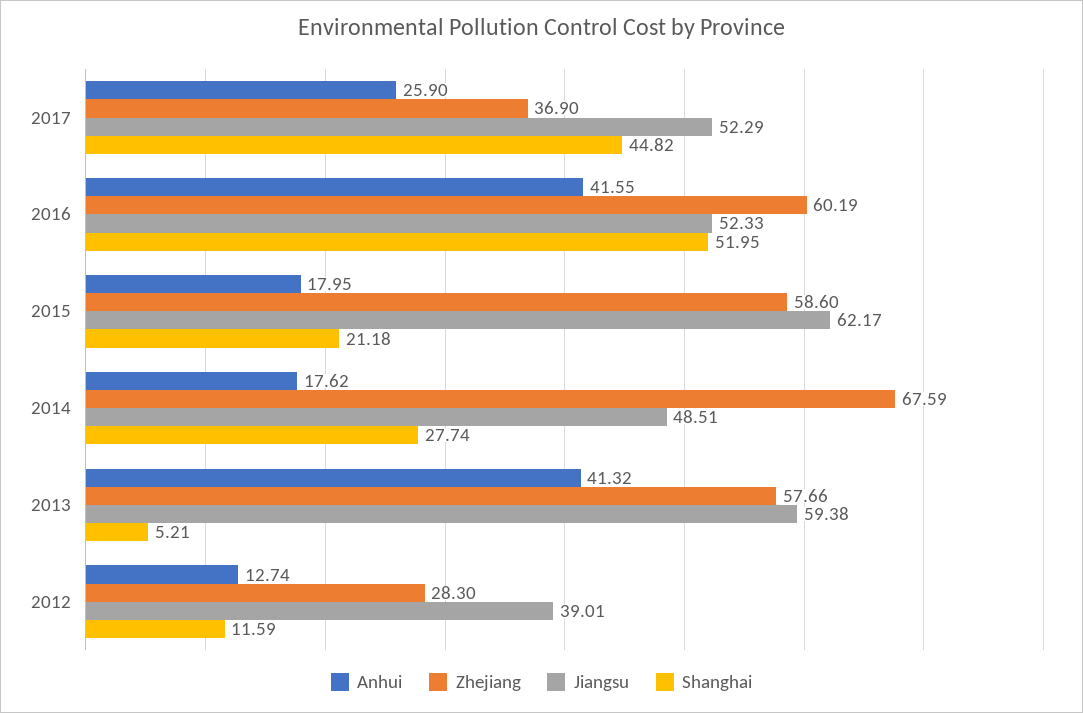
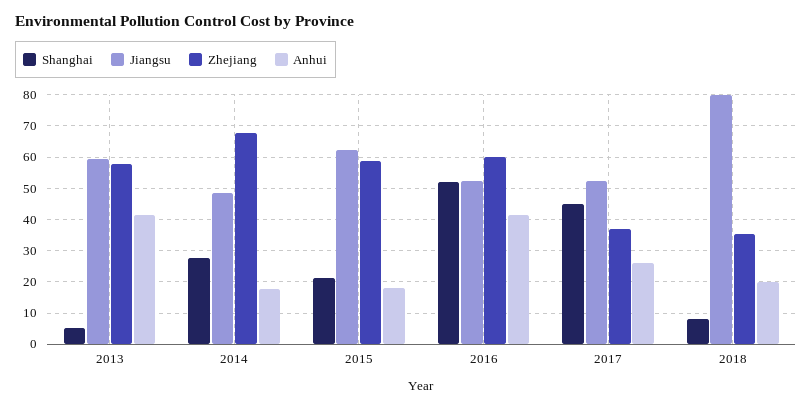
Anhui, 2012: 12.74 -> none
Zhejiang, 2012: 28.3 -> none
Jiangsu, 2012: 39.01 -> none
Shanghai, 2012: 11.59 -> none
Shanghai, 2018: none -> 8
Jiangsu, 2018: none -> 80
Zhejiang, 2018: none -> 36
Anhui, 2018: none -> 20

